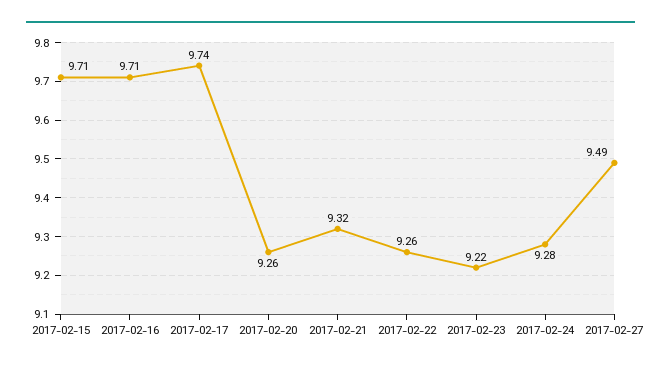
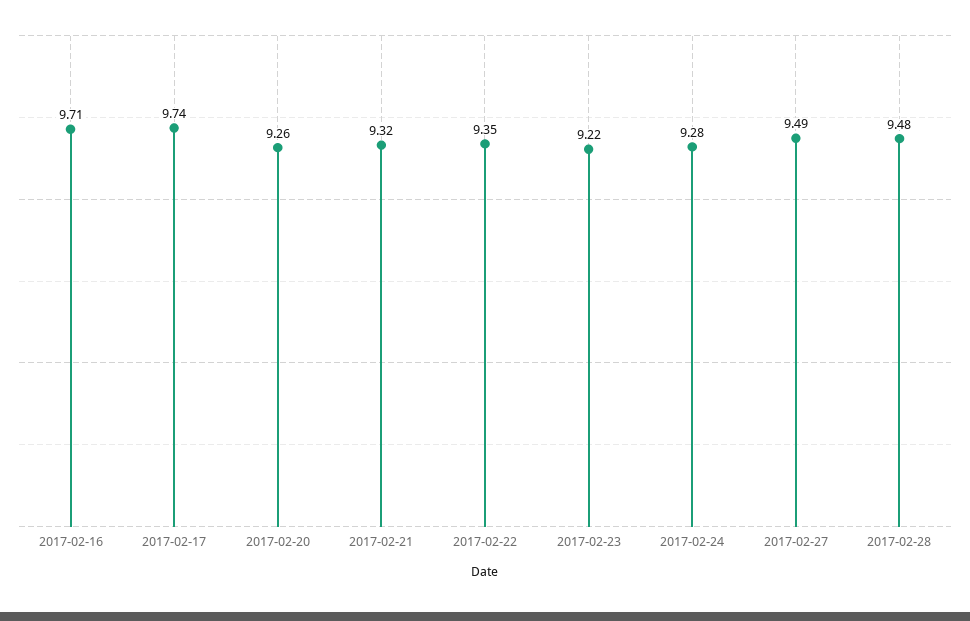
2017-02-15: 9.71 -> none
2017-02-22: 9.26 -> 9.35
2017-02-28: none -> 9.48

